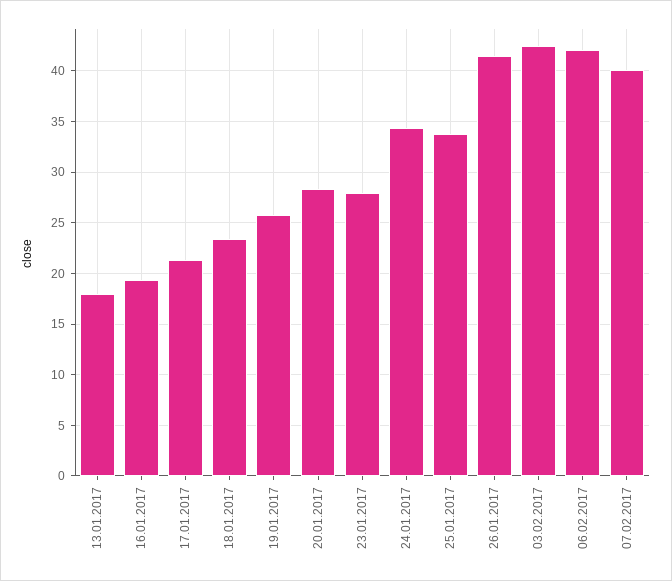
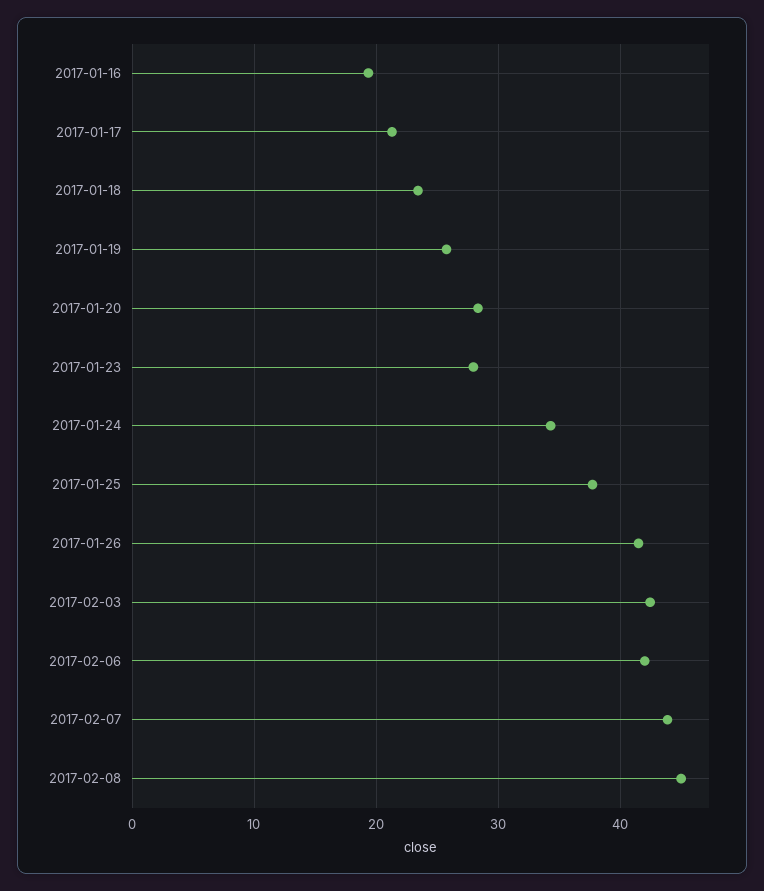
13.01.2017: 18 -> none
25.01.2017: 34 -> 38
07.02.2017: 40 -> 44
2017-02-08: none -> 45

